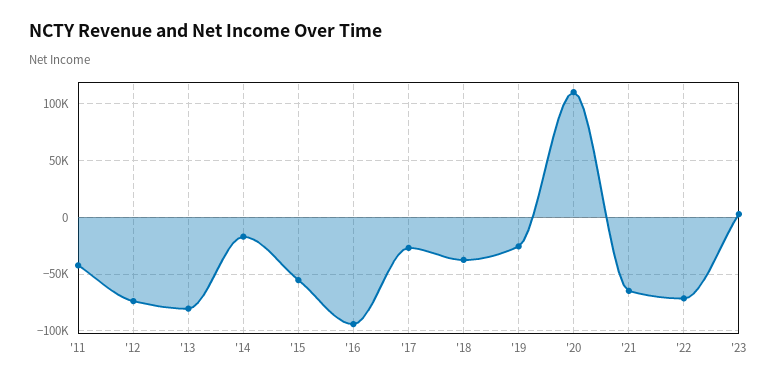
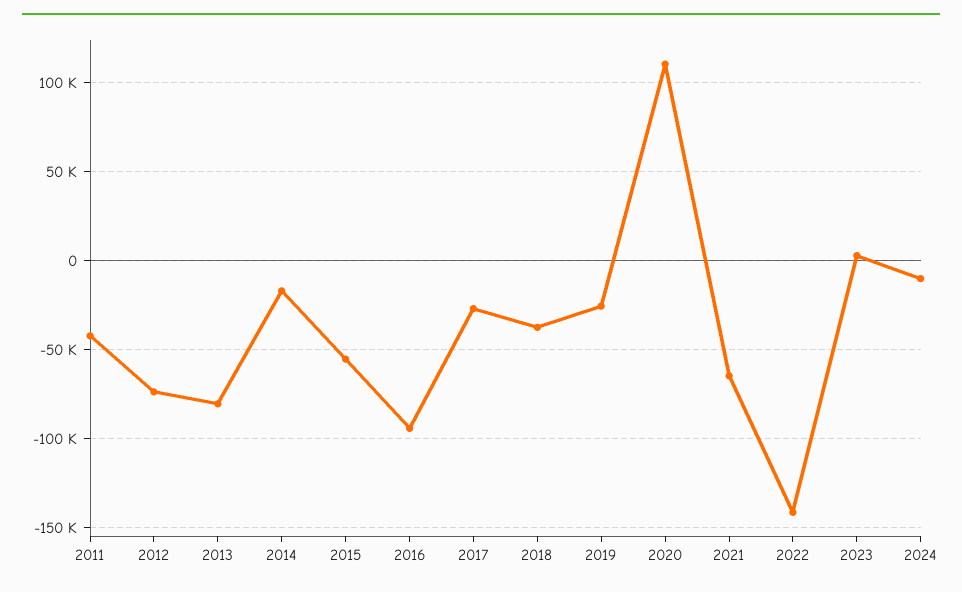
'22: -70000 -> -140000
2024: none -> -10000

